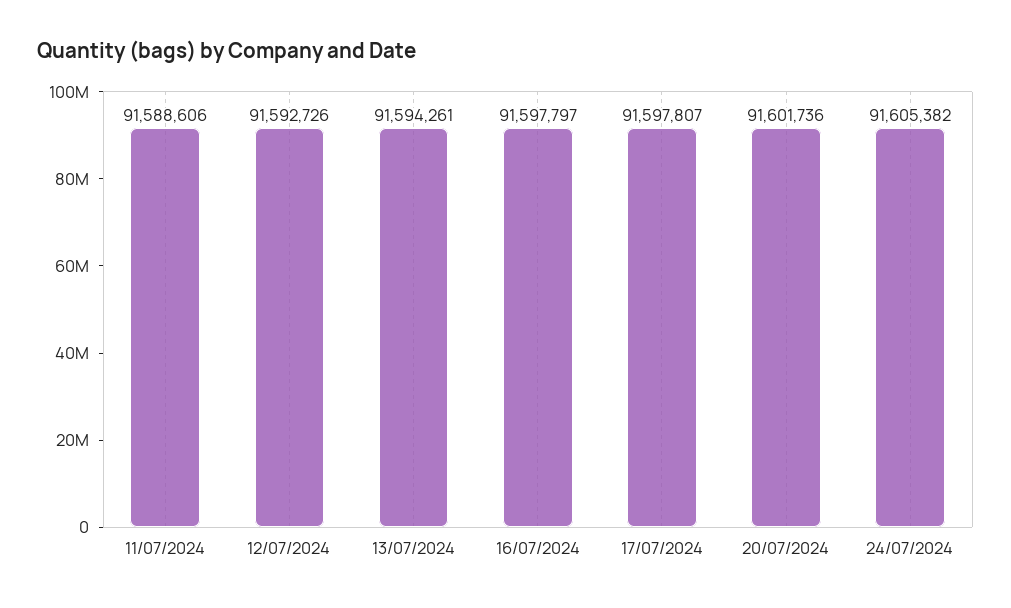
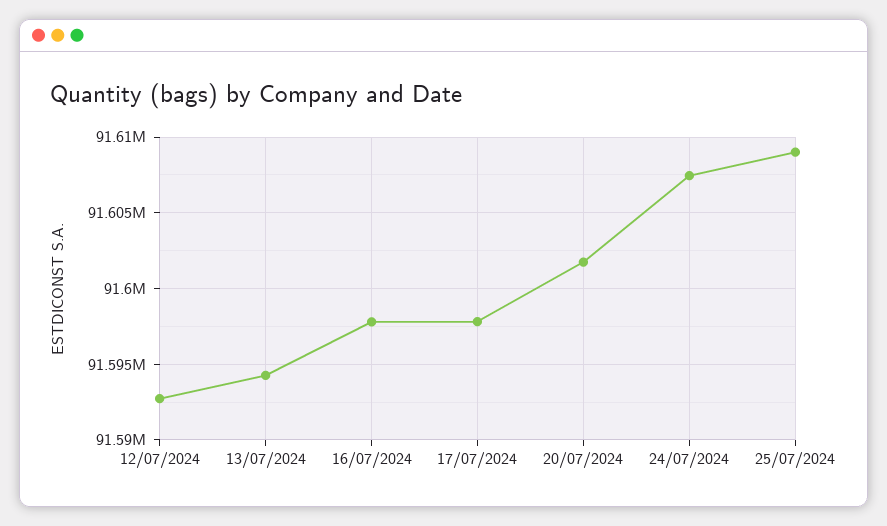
11/07/2024: 91588606 -> none
24/07/2024: 91605382 -> 91607500
25/07/2024: none -> 91609000

